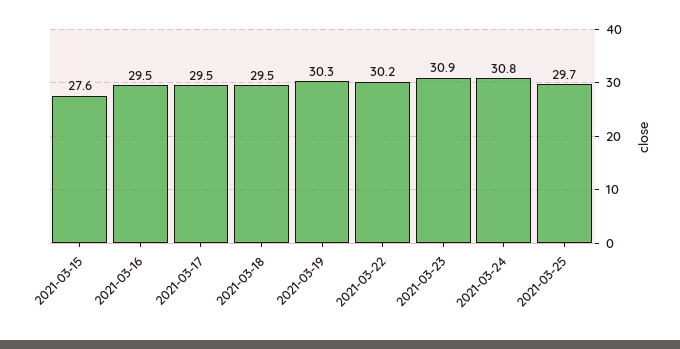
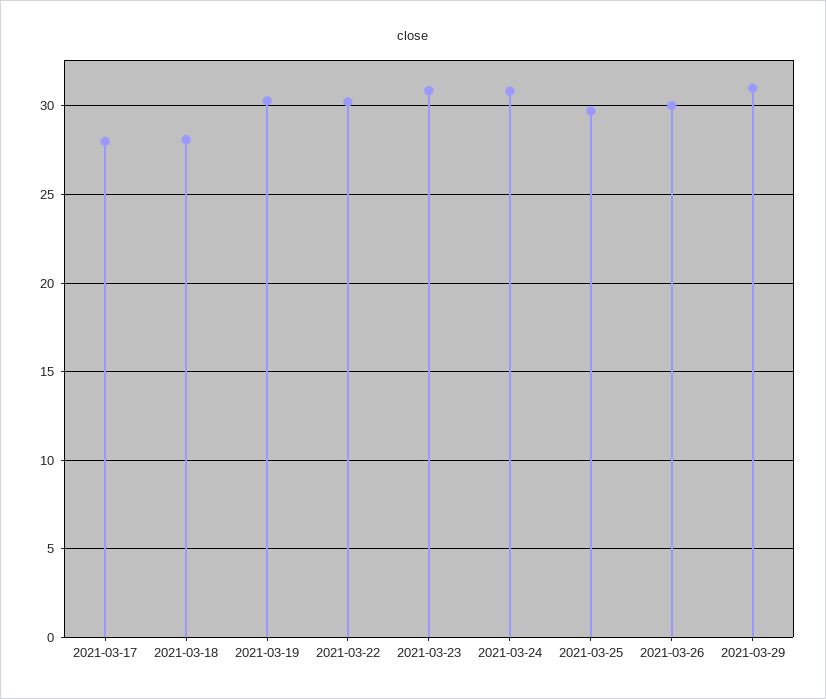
2021-03-15: 27.6 -> none
2021-03-16: 29.5 -> none
2021-03-17: 29.5 -> 28
2021-03-18: 29.5 -> 28
2021-03-26: none -> 30
2021-03-29: none -> 31

